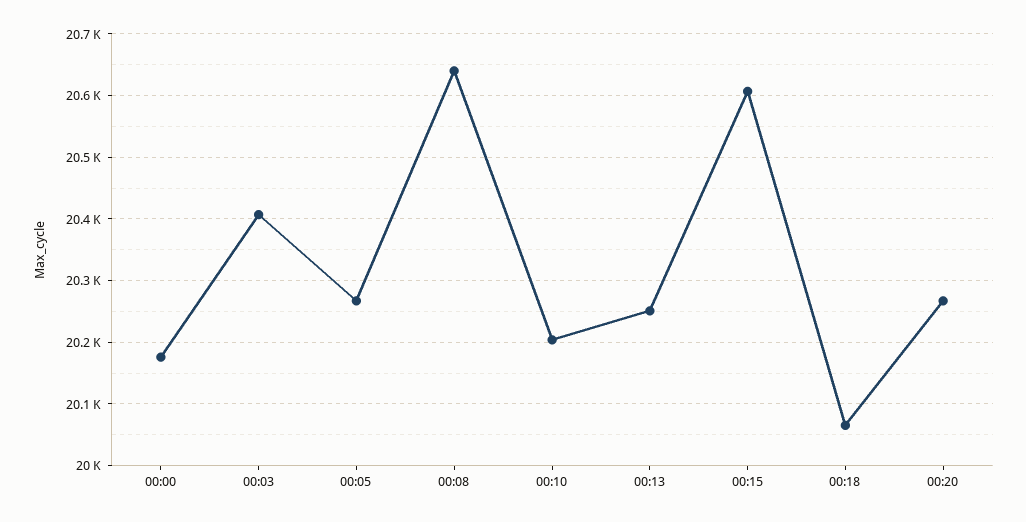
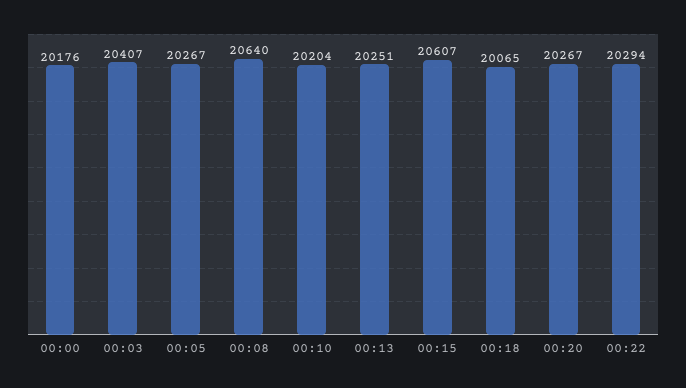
00:22: none -> 20294

